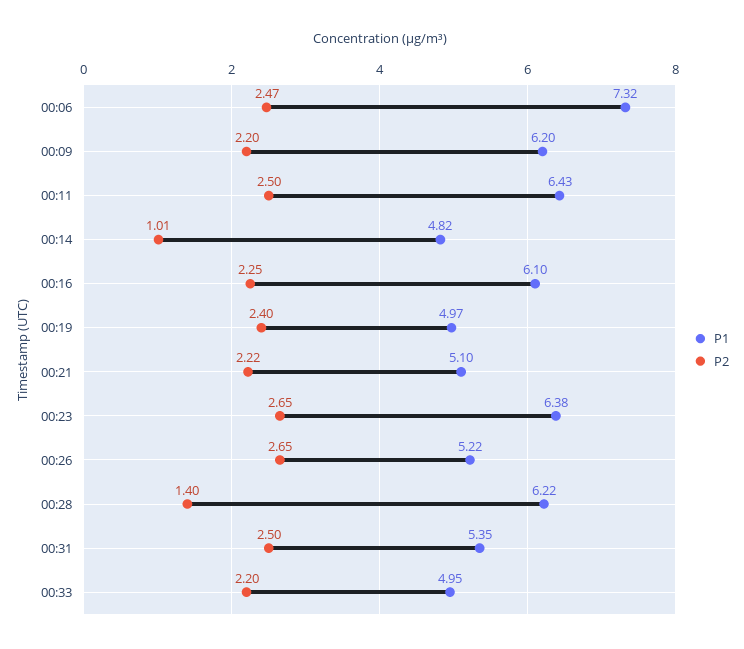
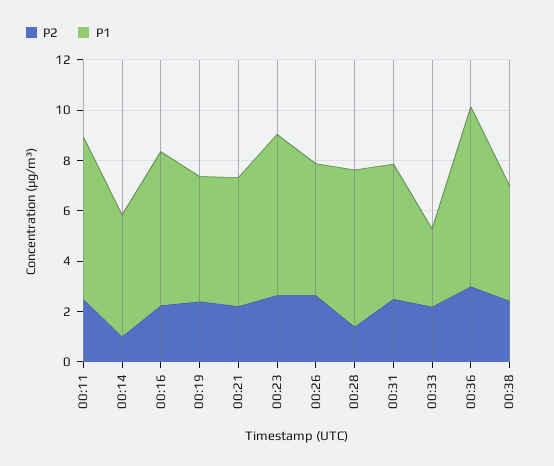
P1, 00:06: 7.32 -> none
P2, 00:06: 2.47 -> none
P1, 00:09: 6.2 -> none
P2, 00:09: 2.2 -> none
P1, 00:33: 4.95 -> 3
P2, 00:36: none -> 3
P1, 00:36: none -> 7
P2, 00:38: none -> 2.5
P1, 00:38: none -> 4.5

